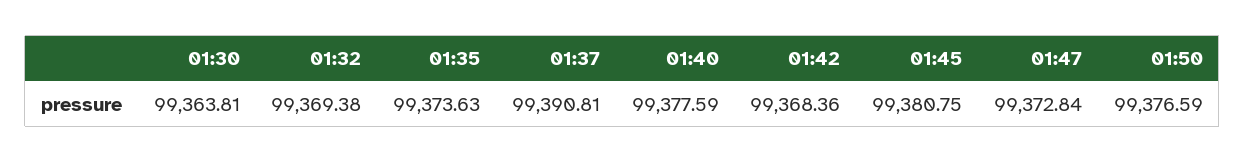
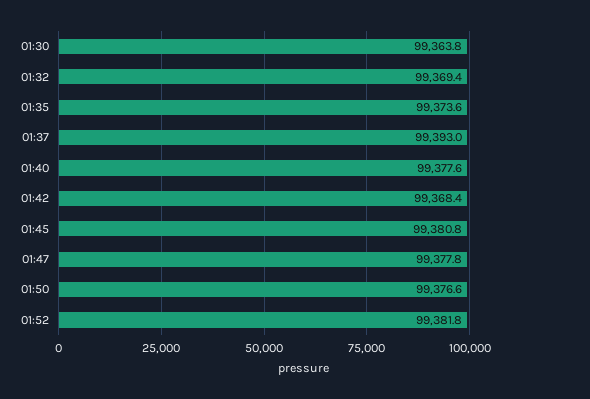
01:37: 99390.81 -> 99393
01:47: 99372.84 -> 99377.8
01:52: none -> 99381.8

